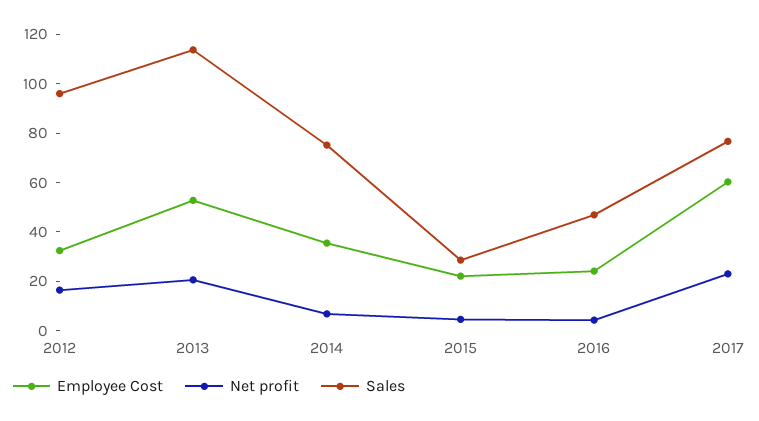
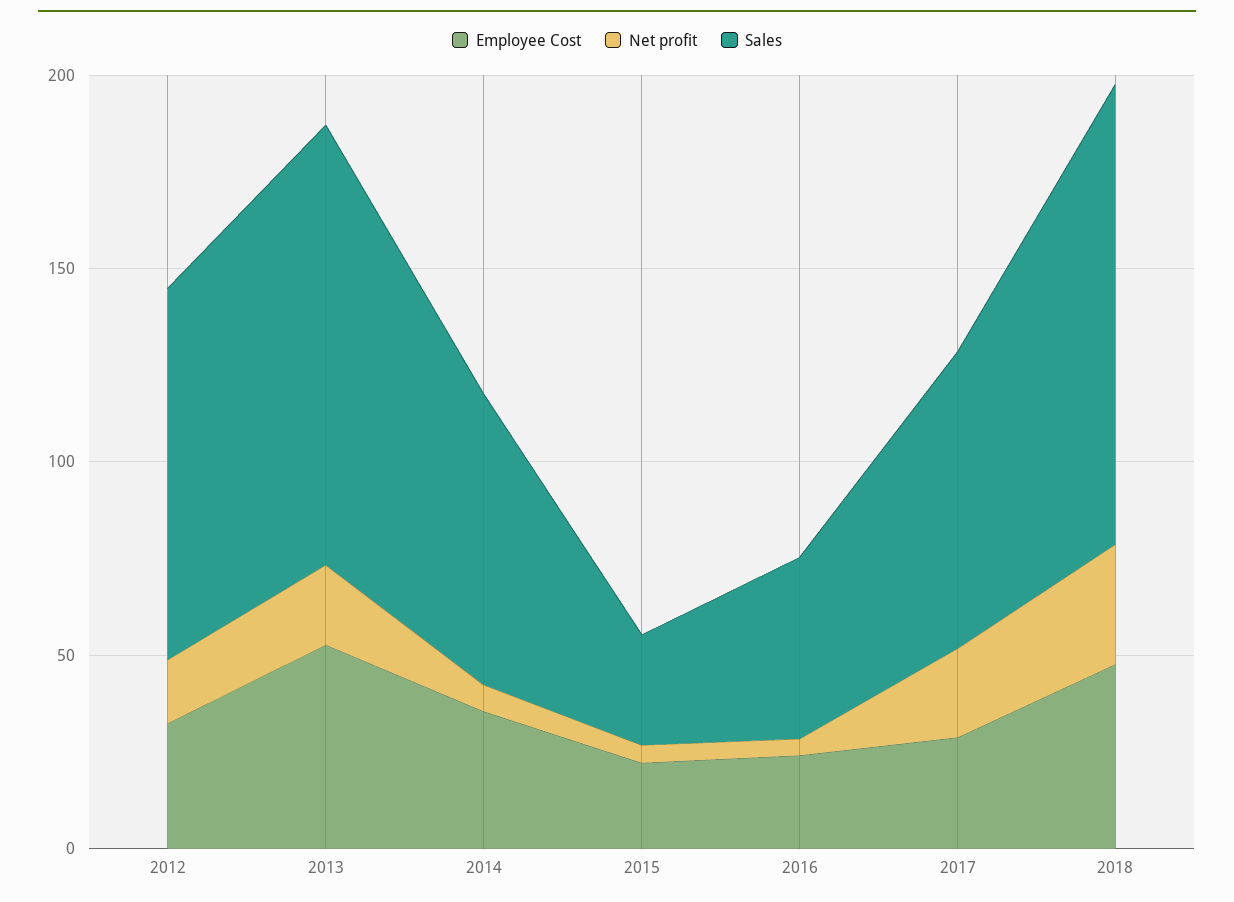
Employee Cost, 2017: 60 -> 30
Employee Cost, 2018: none -> 50
Net profit, 2018: none -> 30
Sales, 2018: none -> 120

